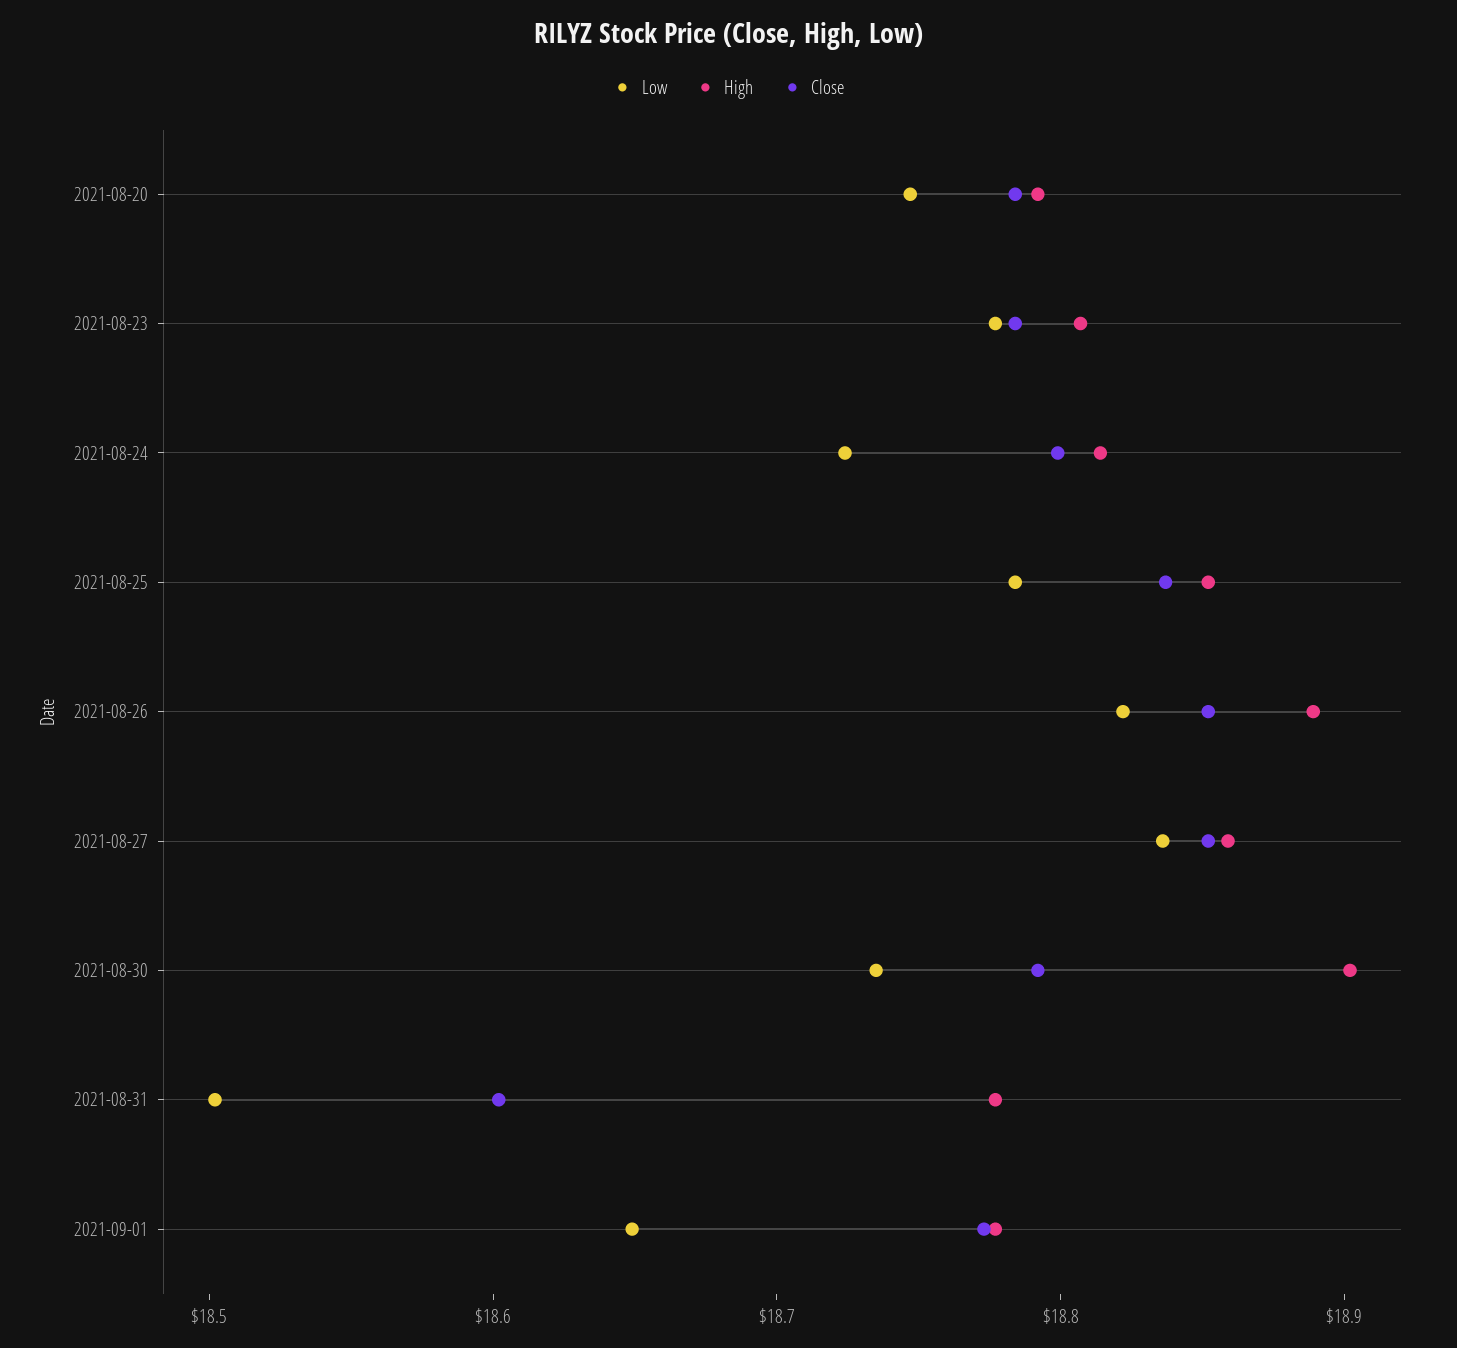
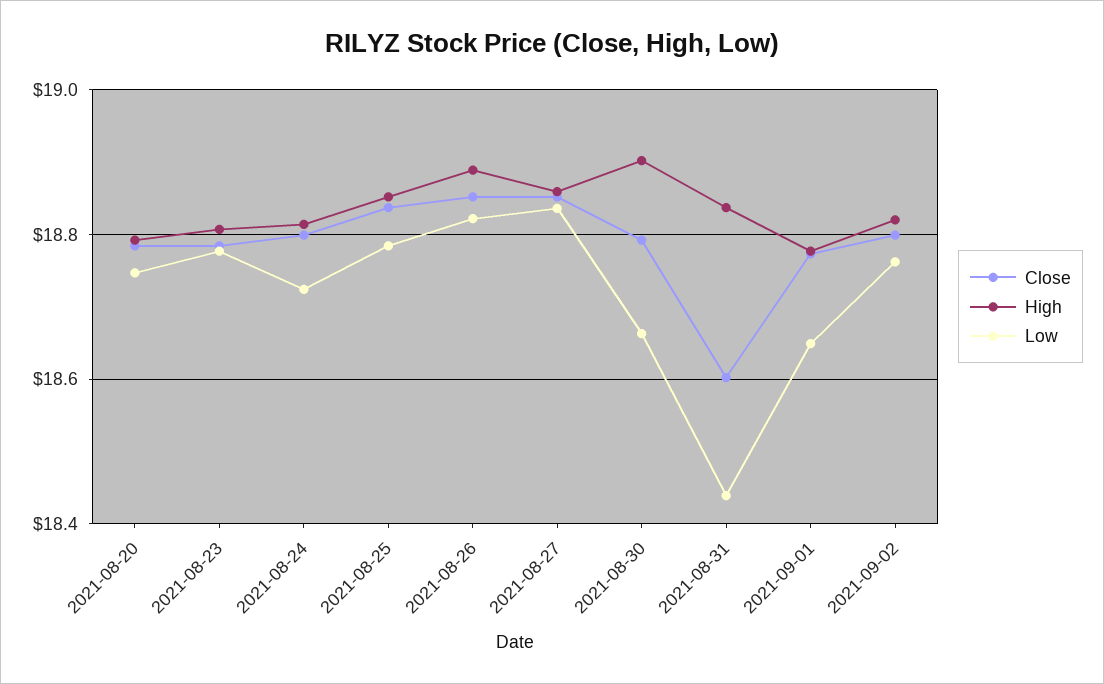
Low, 2021-08-30: 18.74 -> 18.66
Low, 2021-08-31: 18.5 -> 18.44
High, 2021-08-31: 18.78 -> 18.84
Close, 2021-09-02: none -> 18.8
High, 2021-09-02: none -> 18.82
Low, 2021-09-02: none -> 18.76

